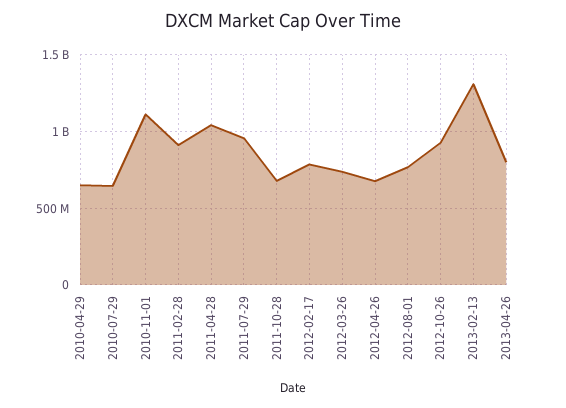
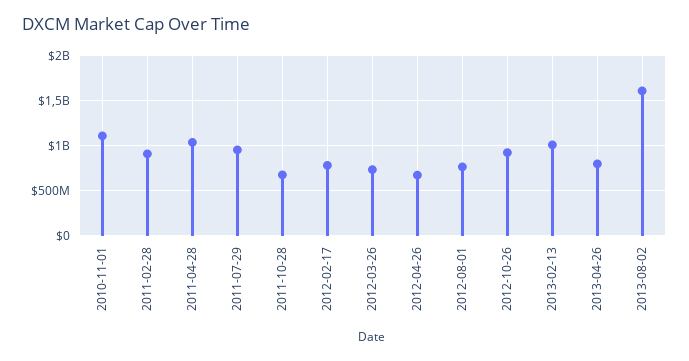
2010-04-29: 650000000 -> none
2010-07-29: 650000000 -> none
2013-02-13: 1300000000 -> 1000000000
2013-08-02: none -> 1600000000

